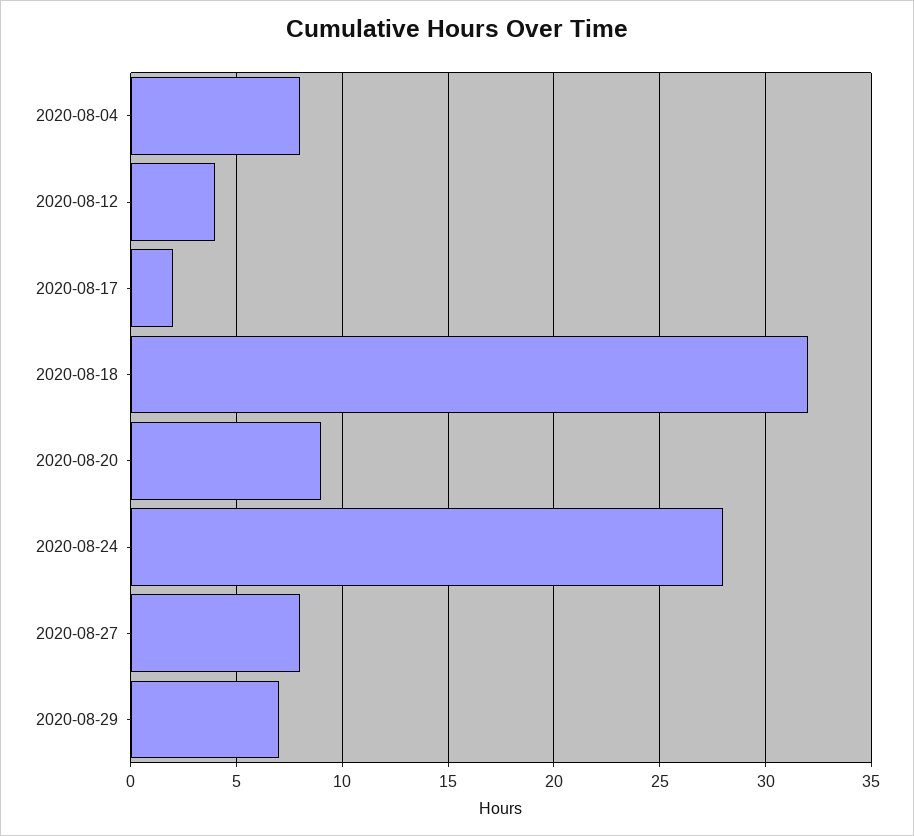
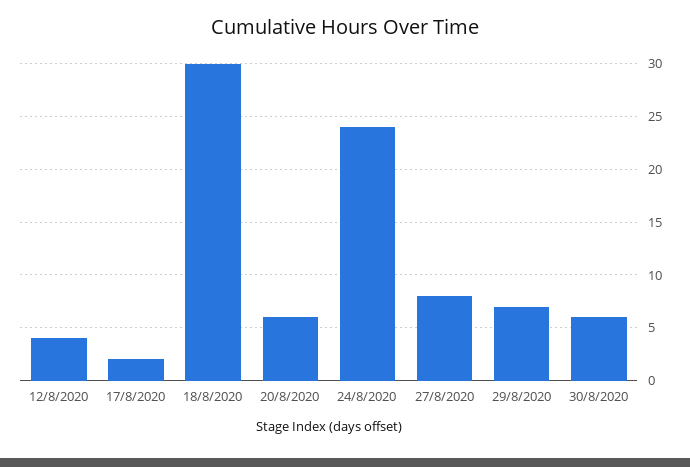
2020-08-04: 8 -> none
2020-08-18: 32 -> 30
2020-08-20: 9 -> 6
2020-08-24: 28 -> 24
30/8/2020: none -> 6

